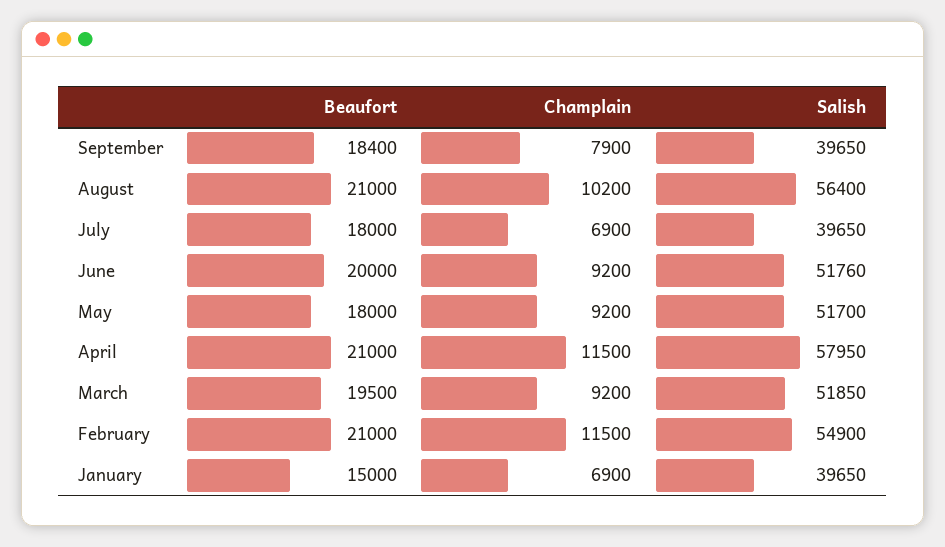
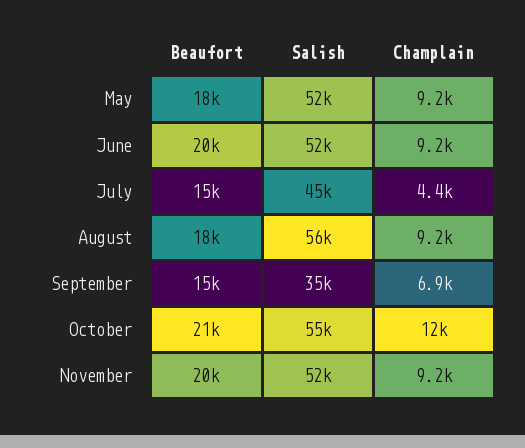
Beaufort, September: 18400 -> 15000
Champlain, September: 7900 -> 6900
Salish, September: 39650 -> 35000
Beaufort, August: 21000 -> 18000
Champlain, August: 10200 -> 9200
Beaufort, July: 18000 -> 15000
Champlain, July: 6900 -> 4400
Salish, July: 39650 -> 45000
Beaufort, April: 21000 -> none
Champlain, April: 11500 -> none
Salish, April: 57950 -> none
Beaufort, March: 19500 -> none
Champlain, March: 9200 -> none
Salish, March: 51850 -> none
Beaufort, February: 21000 -> none
Champlain, February: 11500 -> none
Salish, February: 54900 -> none
Beaufort, January: 15000 -> none
Champlain, January: 6900 -> none
Salish, January: 39650 -> none
Beaufort, October: none -> 21000
Salish, October: none -> 55000
Champlain, October: none -> 12000
Beaufort, November: none -> 20000
Salish, November: none -> 52000
Champlain, November: none -> 9200

